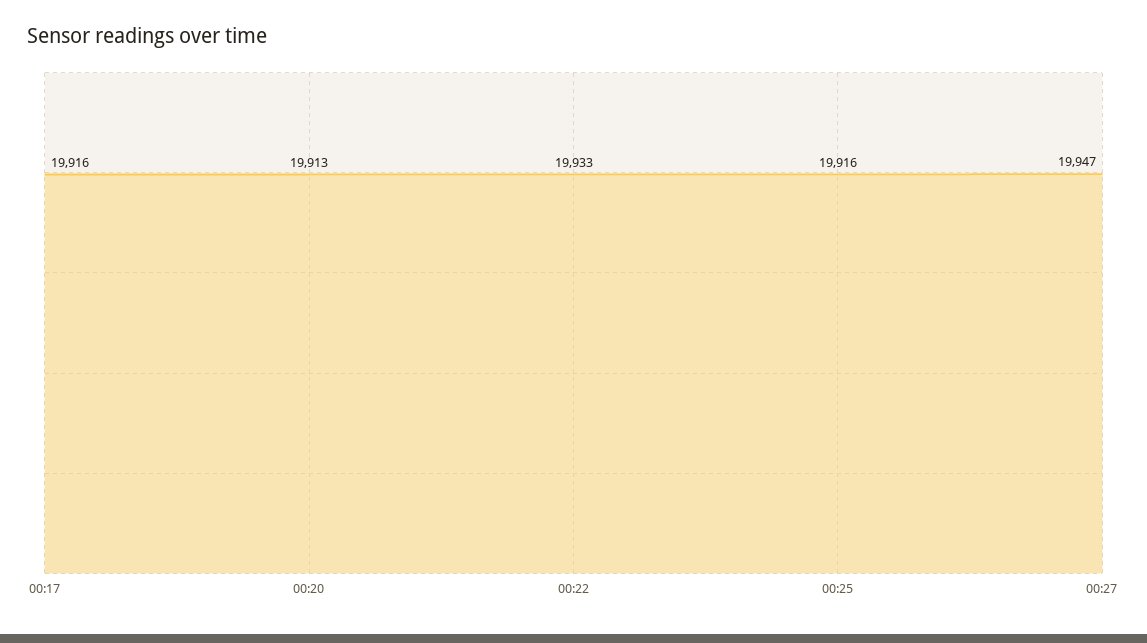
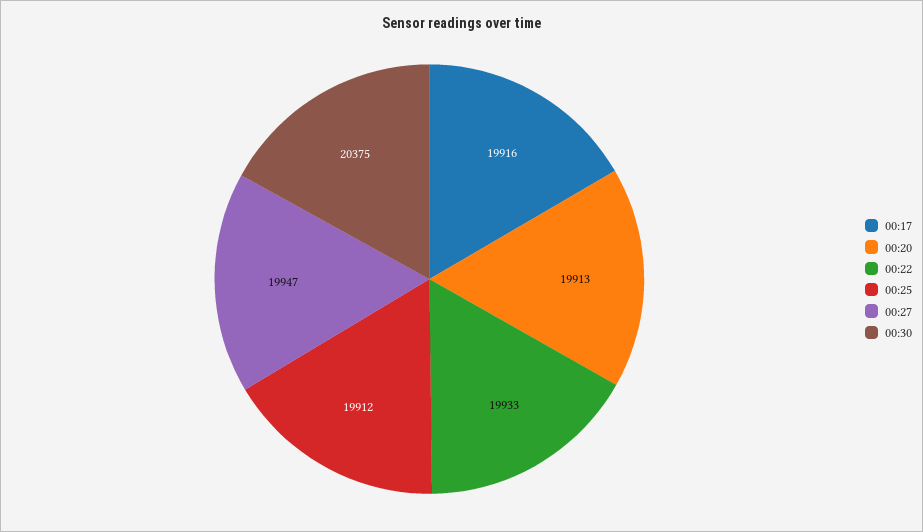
00:25: 19916 -> 19912
00:30: none -> 20375

